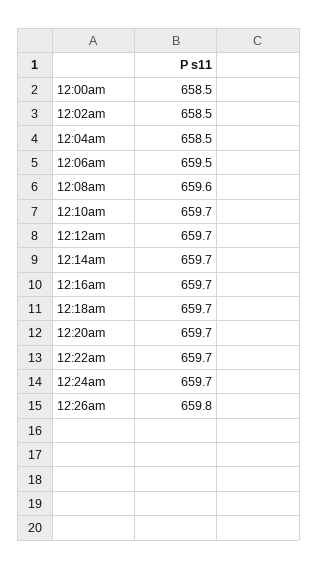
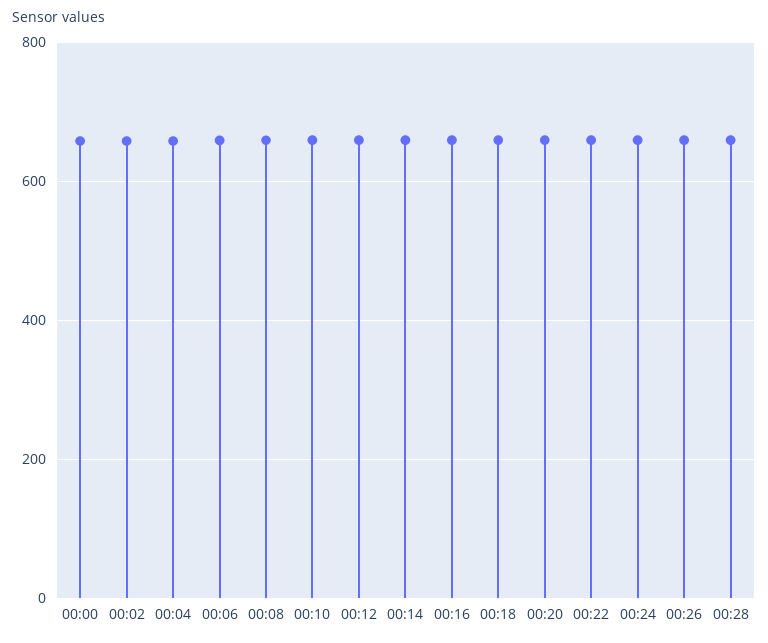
00:28: none -> 660

